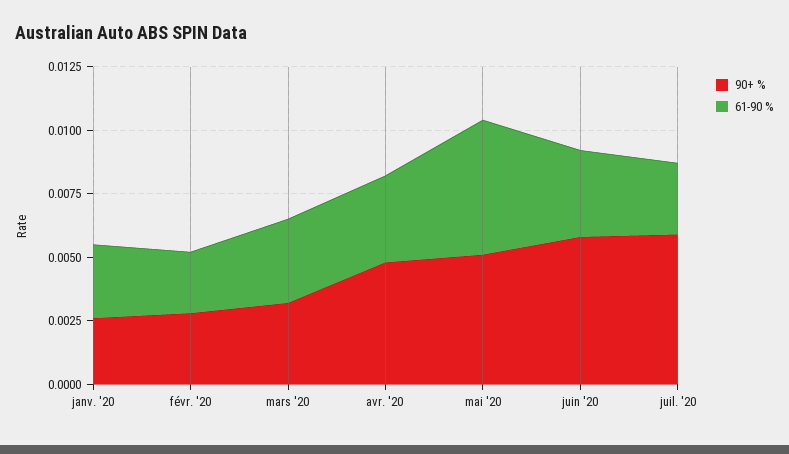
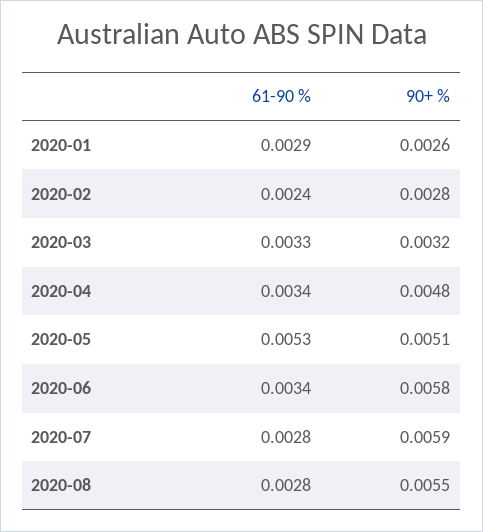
61-90 %, 2020-08: none -> 0.0028
90+ %, 2020-08: none -> 0.0055

